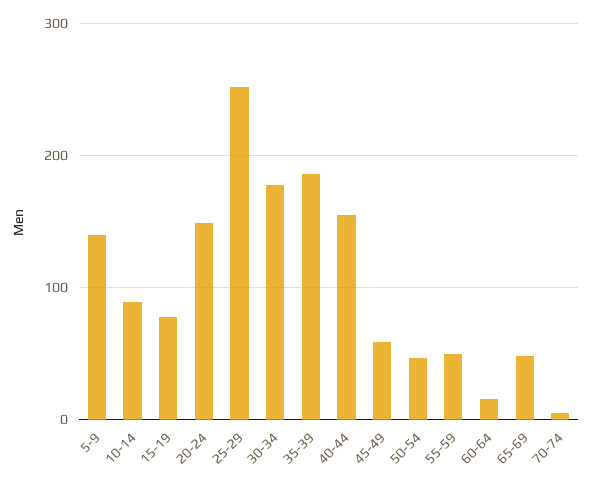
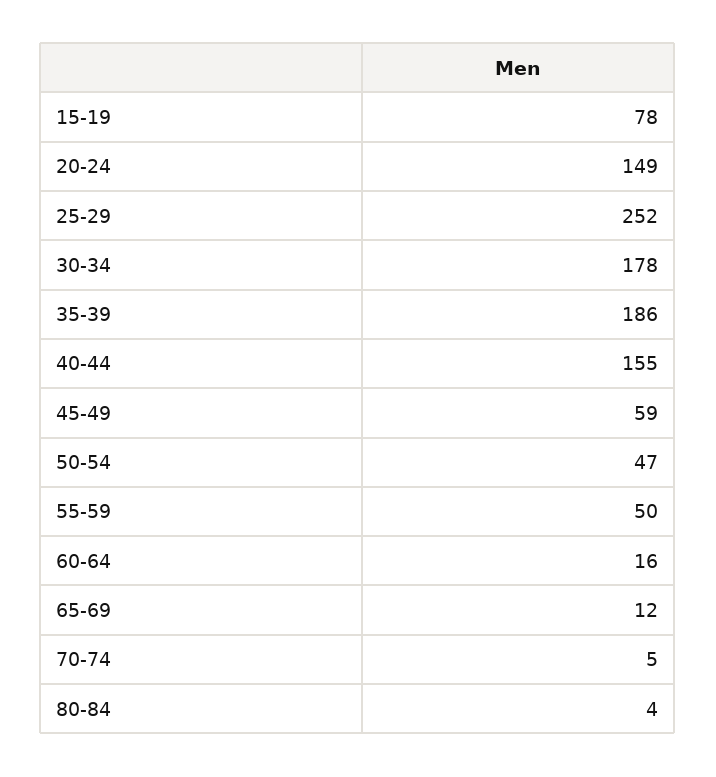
5-9: 140 -> none
10-14: 90 -> none
65-69: 50 -> 12
80-84: none -> 4

